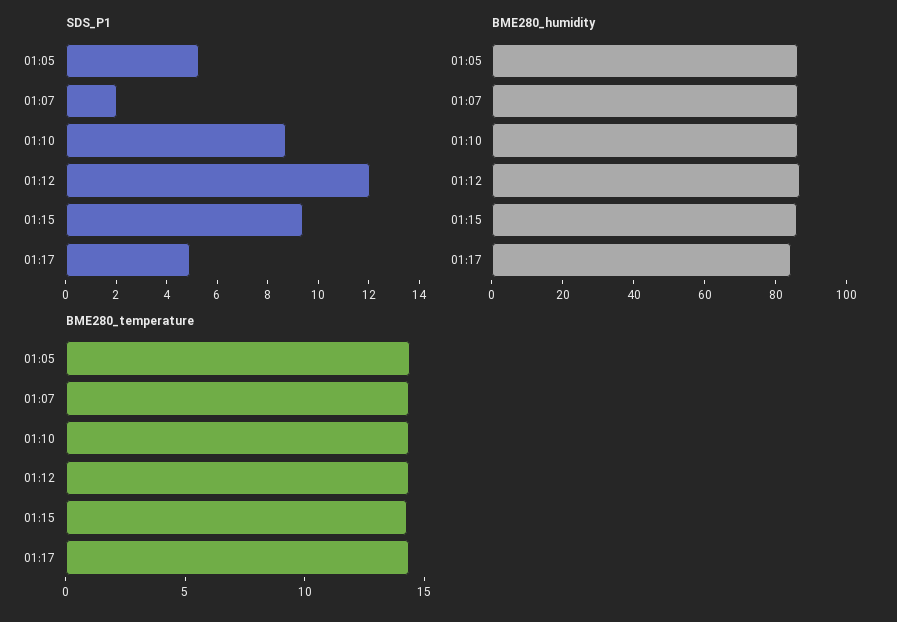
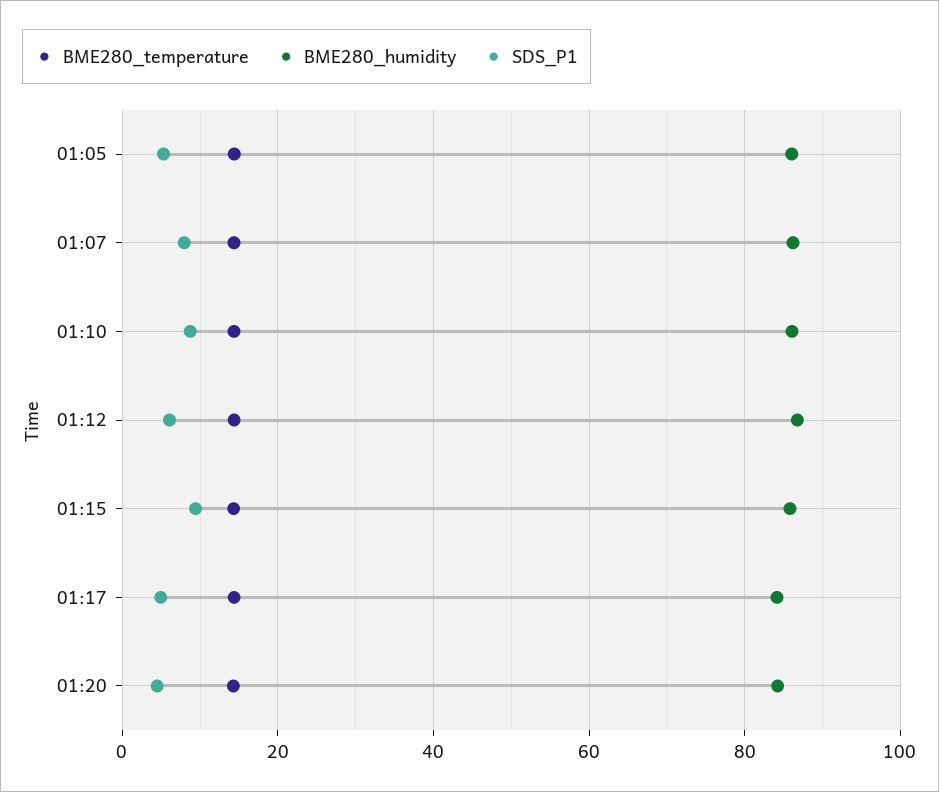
SDS_P1, 01:07: 2 -> 8
SDS_P1, 01:12: 12 -> 6
BME280_temperature, 01:20: none -> 14
BME280_humidity, 01:20: none -> 84
SDS_P1, 01:20: none -> 4

